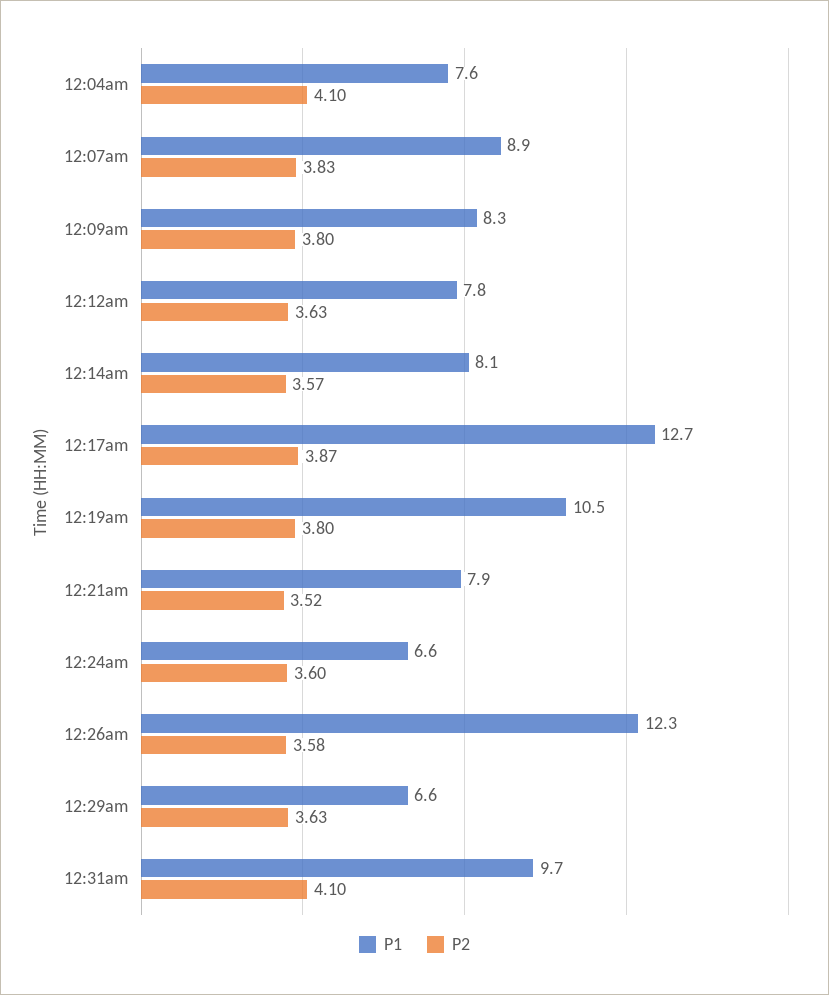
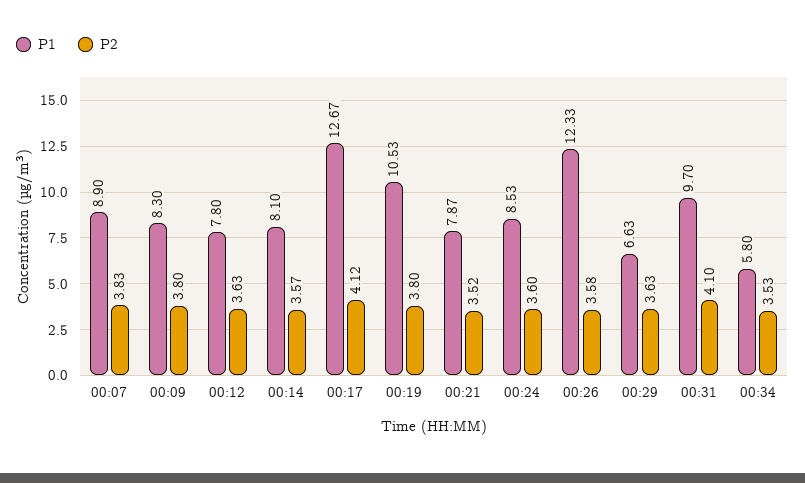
P1, 12:04am: 7.6 -> none
P2, 12:04am: 4.1 -> none
P2, 12:17am: 3.87 -> 4.12
P1, 12:24am: 6.6 -> 8.53
P1, 00:34: none -> 5.8
P2, 00:34: none -> 3.53

